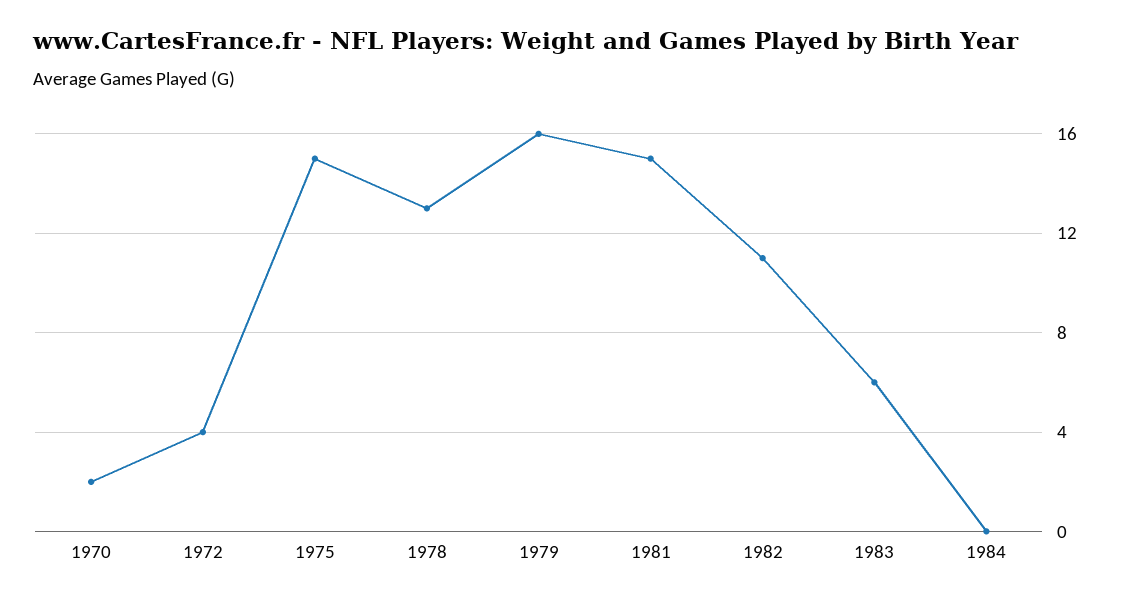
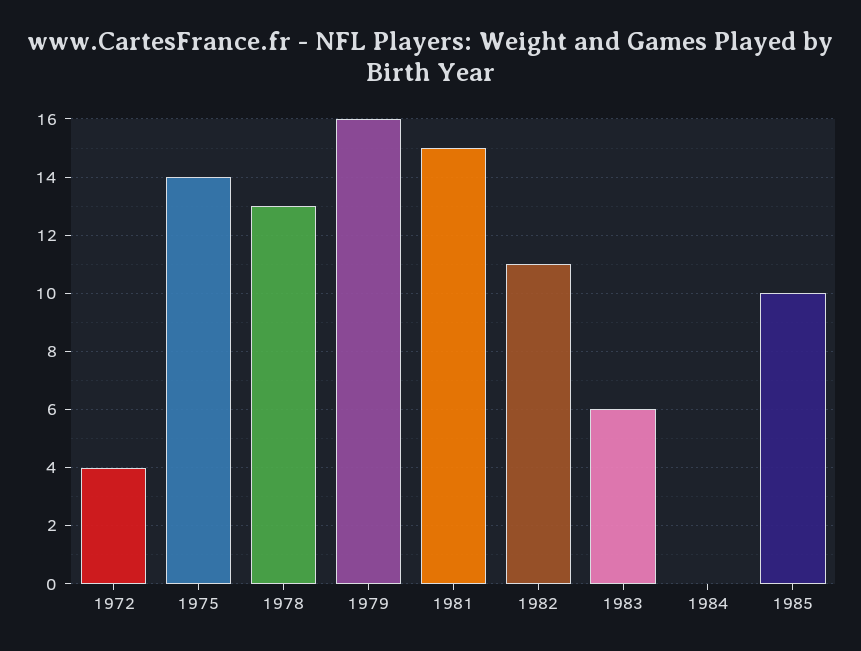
1970: 2 -> none
1975: 15 -> 14
1985: none -> 10

